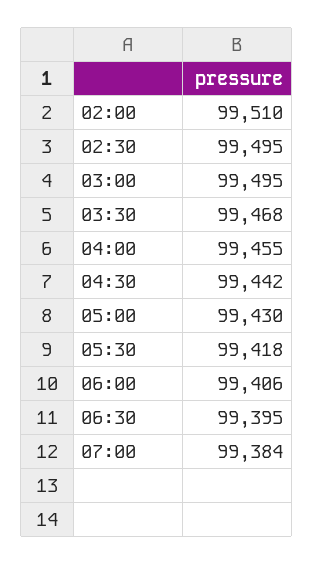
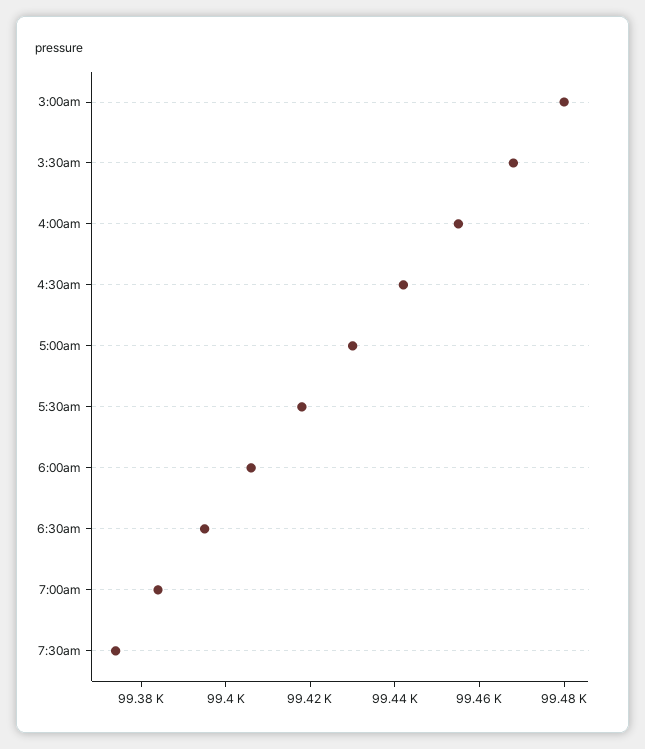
02:00: 99510 -> none
02:30: 99495 -> none
03:00: 99495 -> 99480
7:30am: none -> 99375

